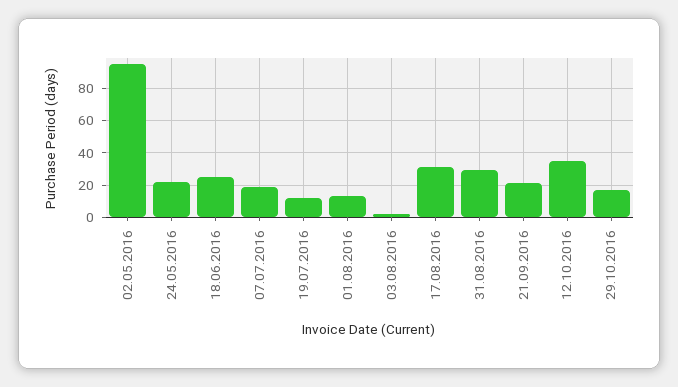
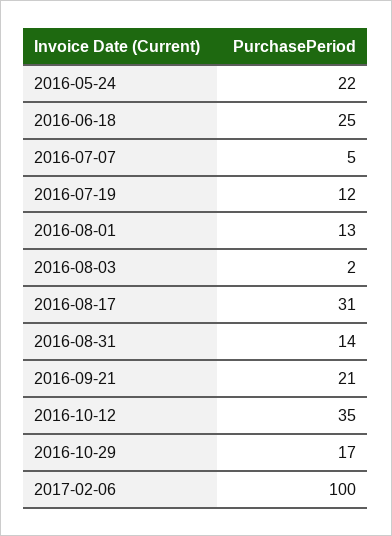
02.05.2016: 95 -> none
07.07.2016: 20 -> 5
31.08.2016: 30 -> 14
2017-02-06: none -> 100

